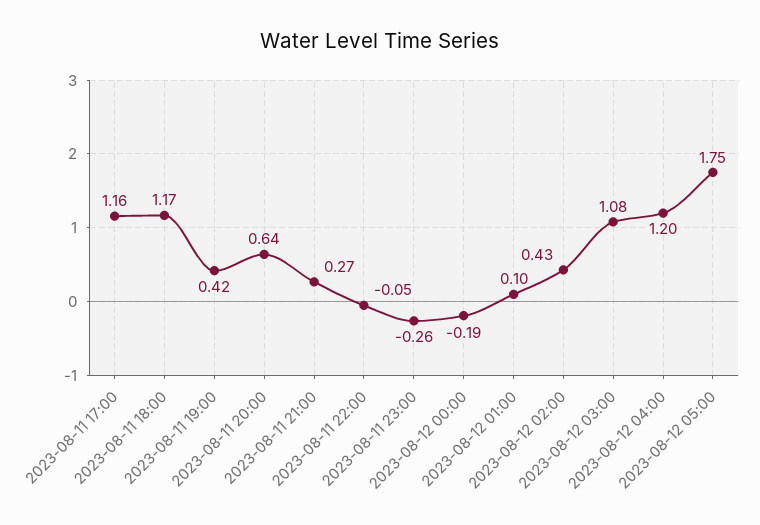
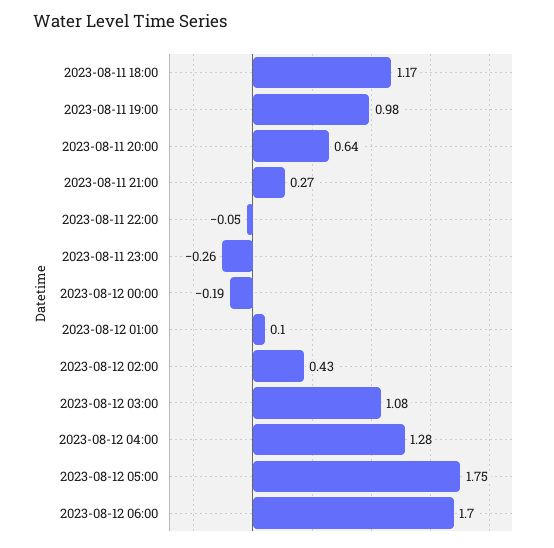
2023-08-11 17:00: 1.16 -> none
2023-08-11 19:00: 0.42 -> 0.98
2023-08-12 04:00: 1.2 -> 1.28
2023-08-12 06:00: none -> 1.7

